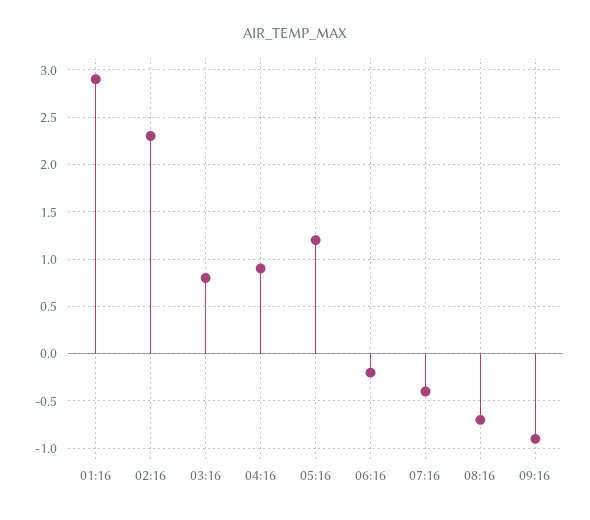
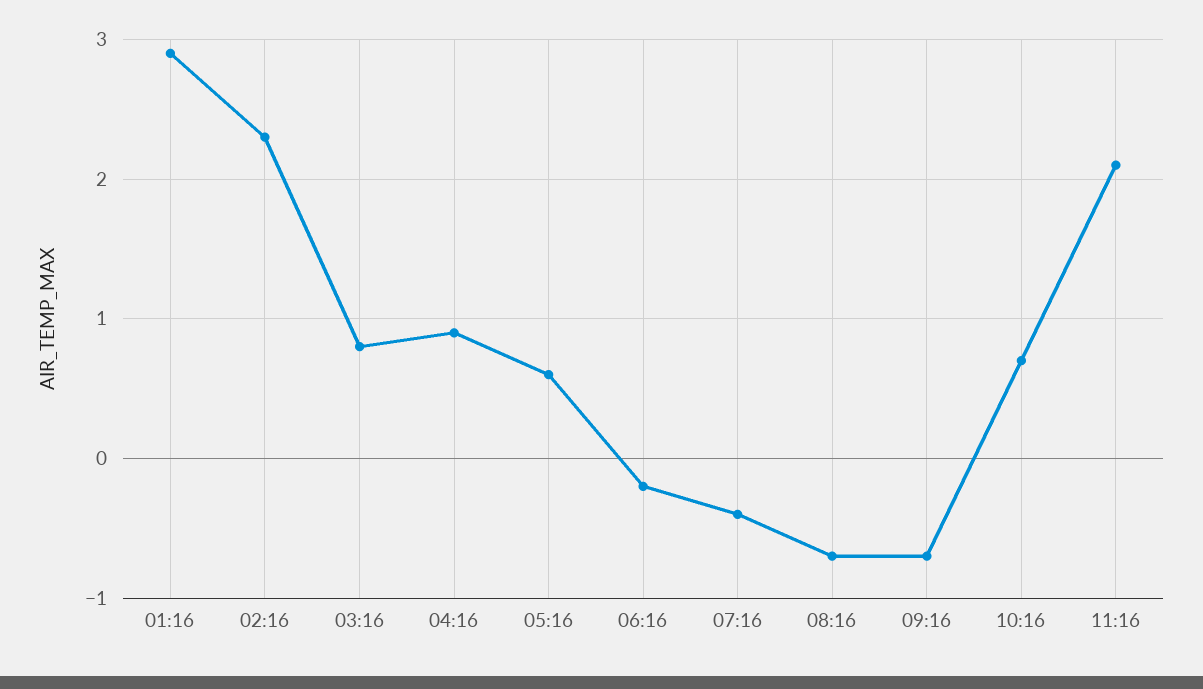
05:16: 1.2 -> 0.6
09:16: -0.9 -> -0.7
10:16: none -> 0.7
11:16: none -> 2.1

